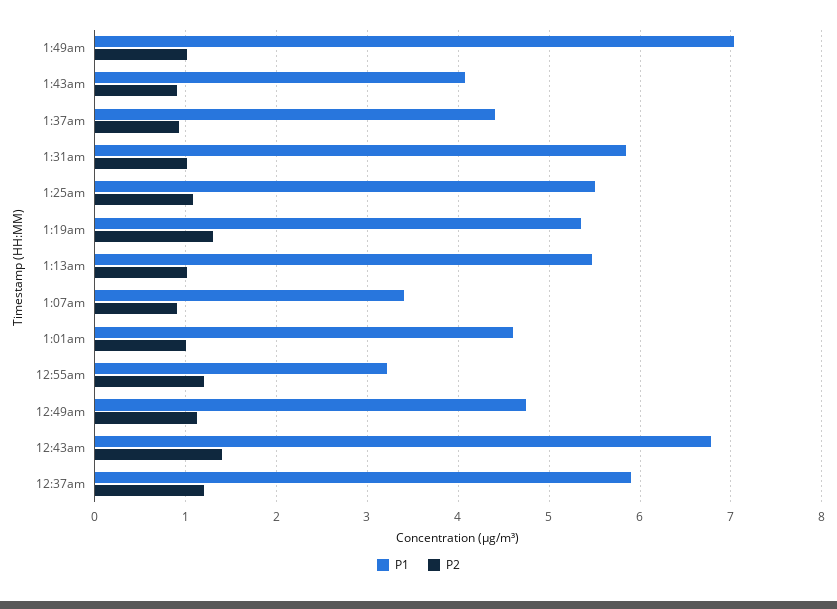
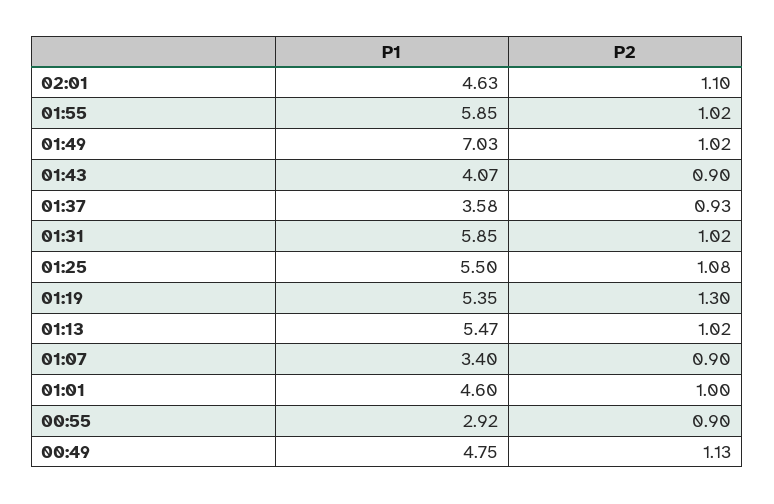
P1, 1:37am: 4.4 -> 3.58
P1, 12:55am: 3.2 -> 2.92
P2, 12:55am: 1.2 -> 0.9
P1, 12:43am: 6.8 -> none
P2, 12:43am: 1.4 -> none
P1, 12:37am: 5.9 -> none
P2, 12:37am: 1.2 -> none
P1, 02:01: none -> 4.63
P2, 02:01: none -> 1.1
P1, 01:55: none -> 5.85
P2, 01:55: none -> 1.02

